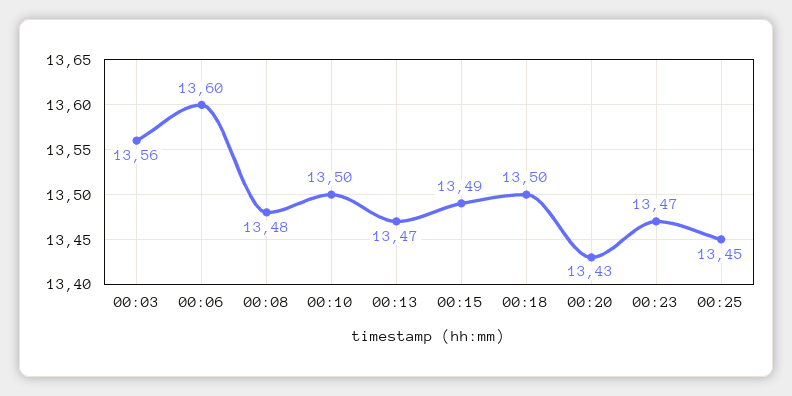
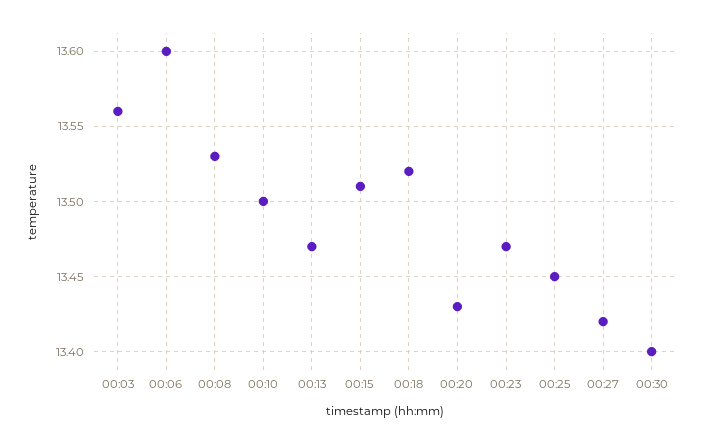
00:08: 13.48 -> 13.53
00:15: 13.49 -> 13.51
00:18: 13.5 -> 13.52
00:27: none -> 13.42
00:30: none -> 13.4

